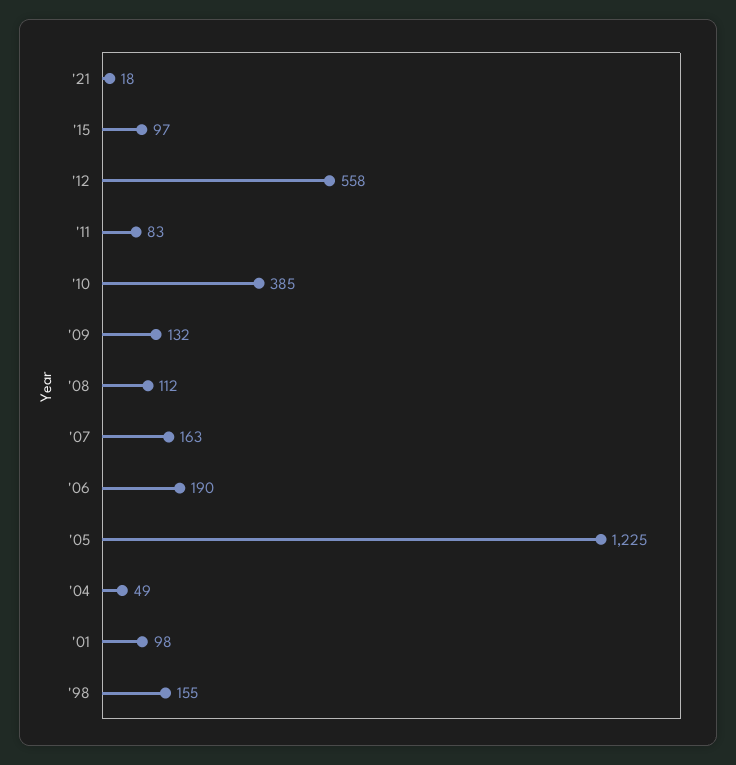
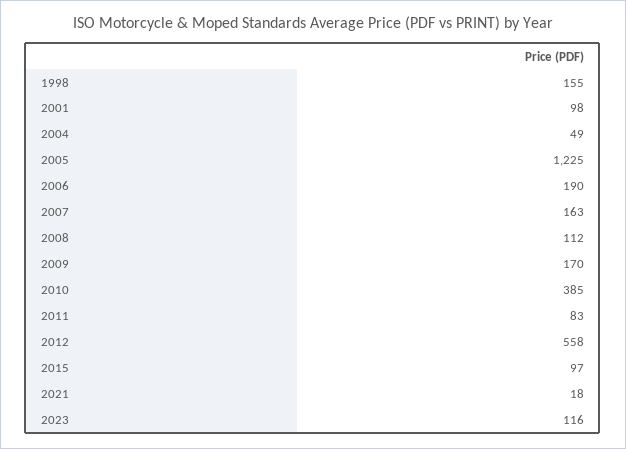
'09: 132 -> 170
2023: none -> 116

